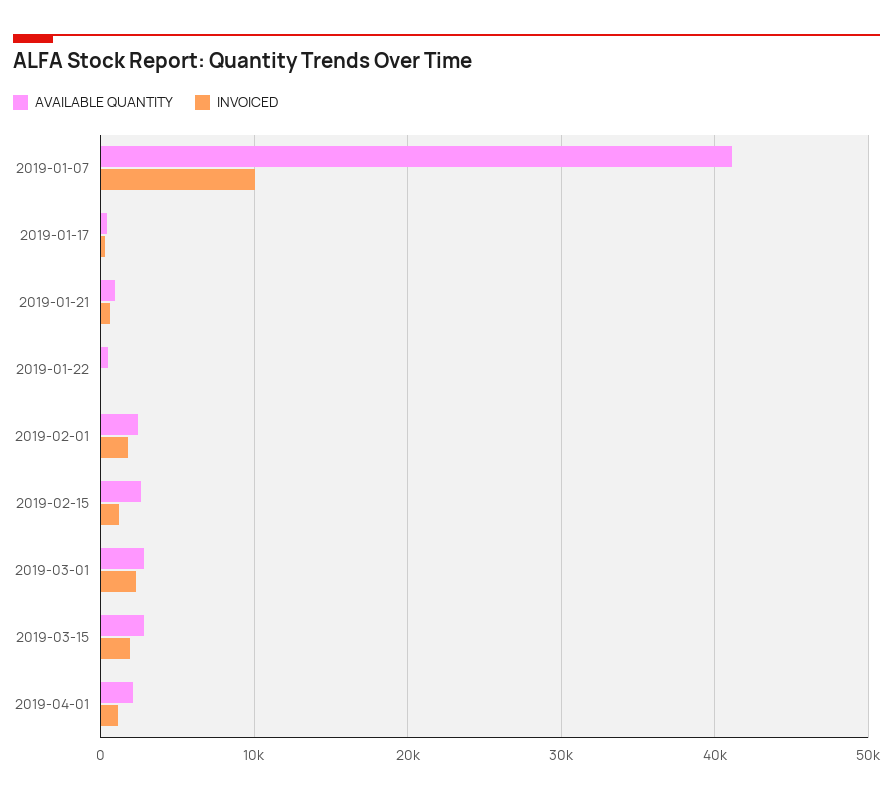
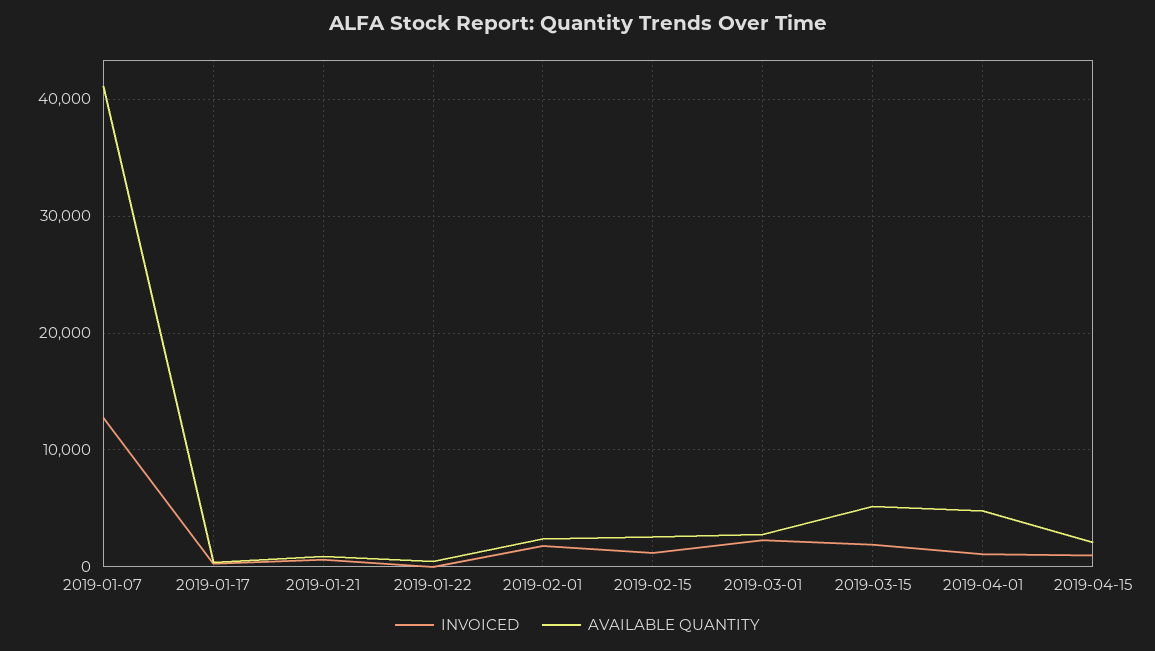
INVOICED, 2019-01-07: 10000 -> 13000
AVAILABLE QUANTITY, 2019-03-15: 3000 -> 5000
AVAILABLE QUANTITY, 2019-04-01: 2000 -> 5000
INVOICED, 2019-04-15: none -> 1000
AVAILABLE QUANTITY, 2019-04-15: none -> 2000

